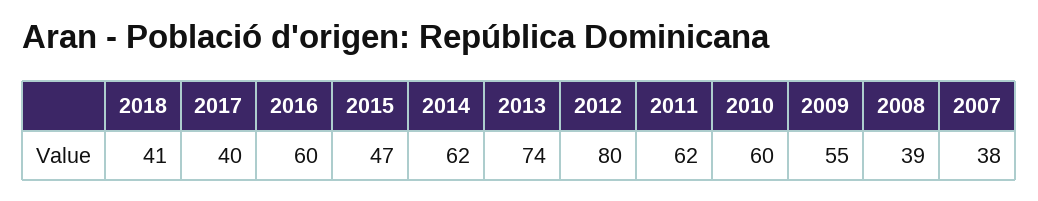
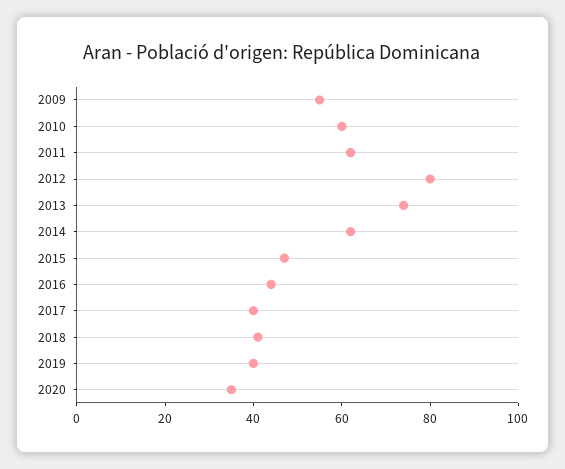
2016: 60 -> 45
2008: 39 -> none
2007: 38 -> none
2019: none -> 40
2020: none -> 35

